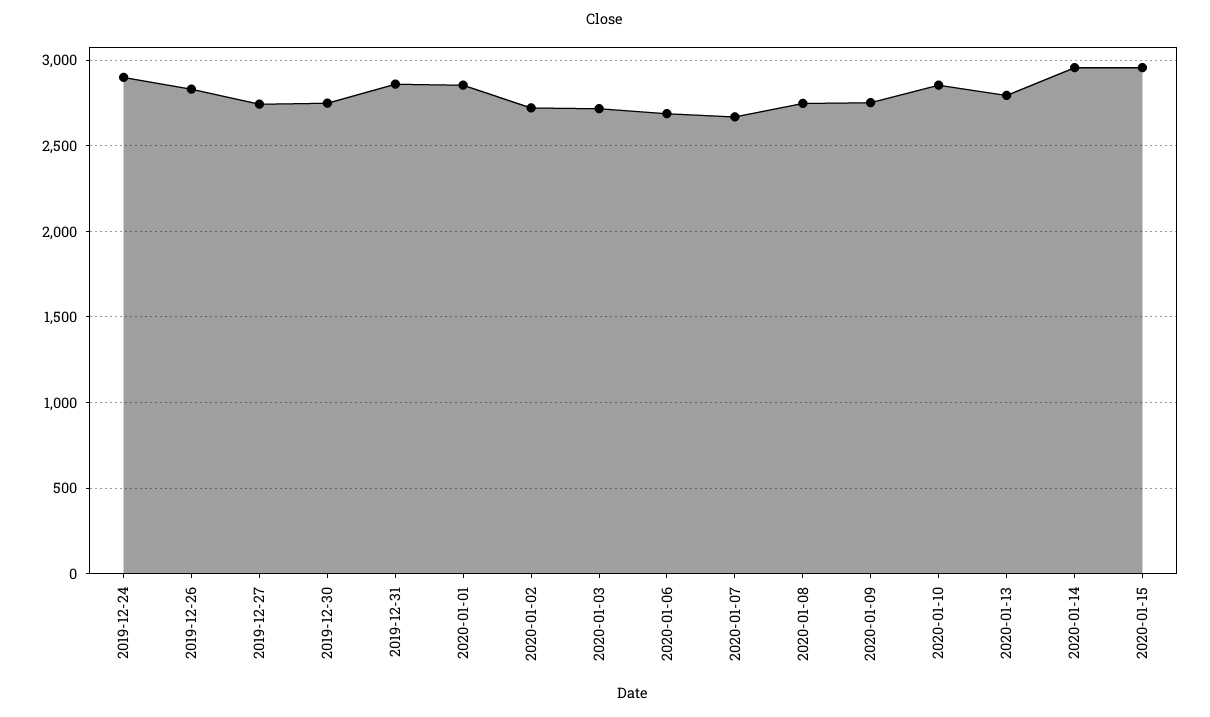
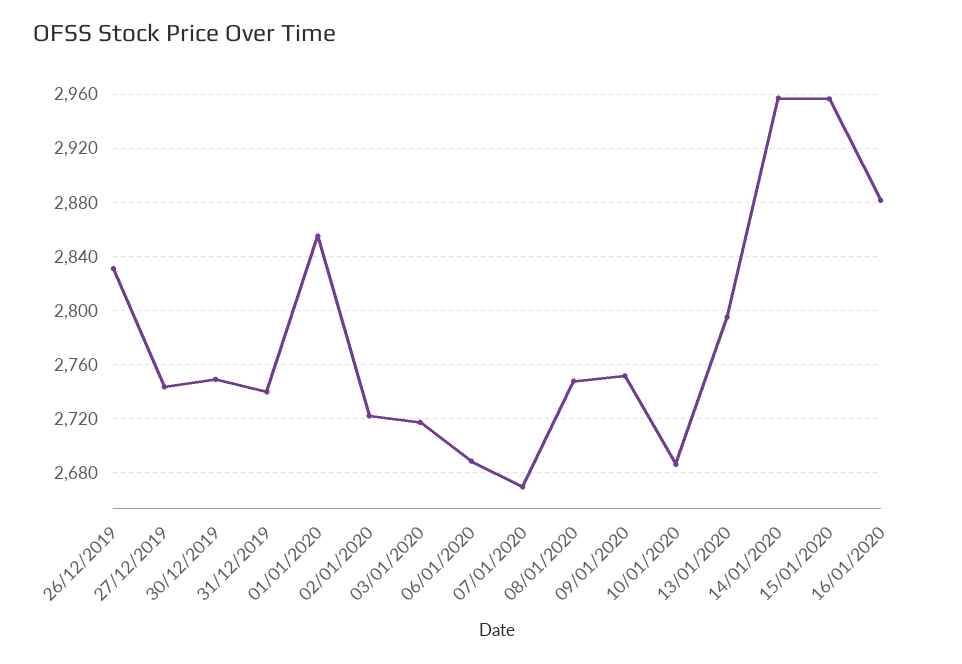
2019-12-24: 2900 -> none
2019-12-31: 2850 -> 2740
2020-01-10: 2850 -> 2685
16/01/2020: none -> 2880

